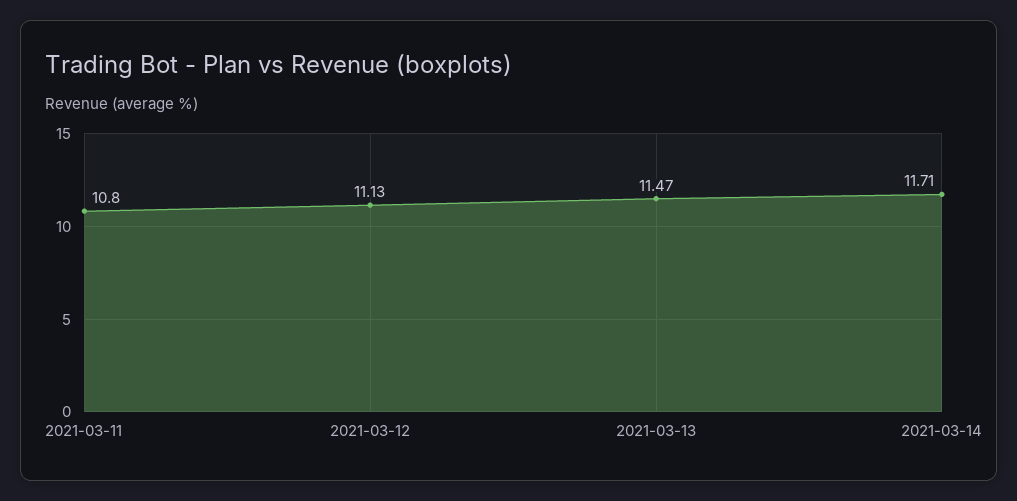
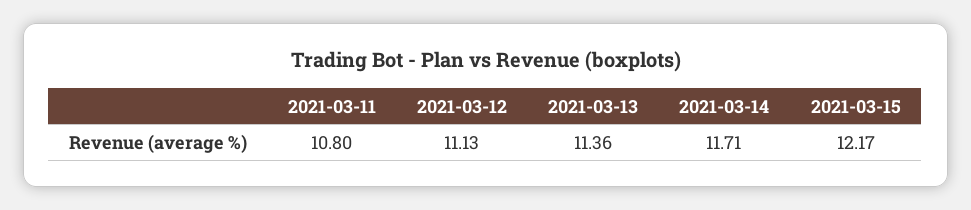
2021-03-13: 11.47 -> 11.36
2021-03-15: none -> 12.17

